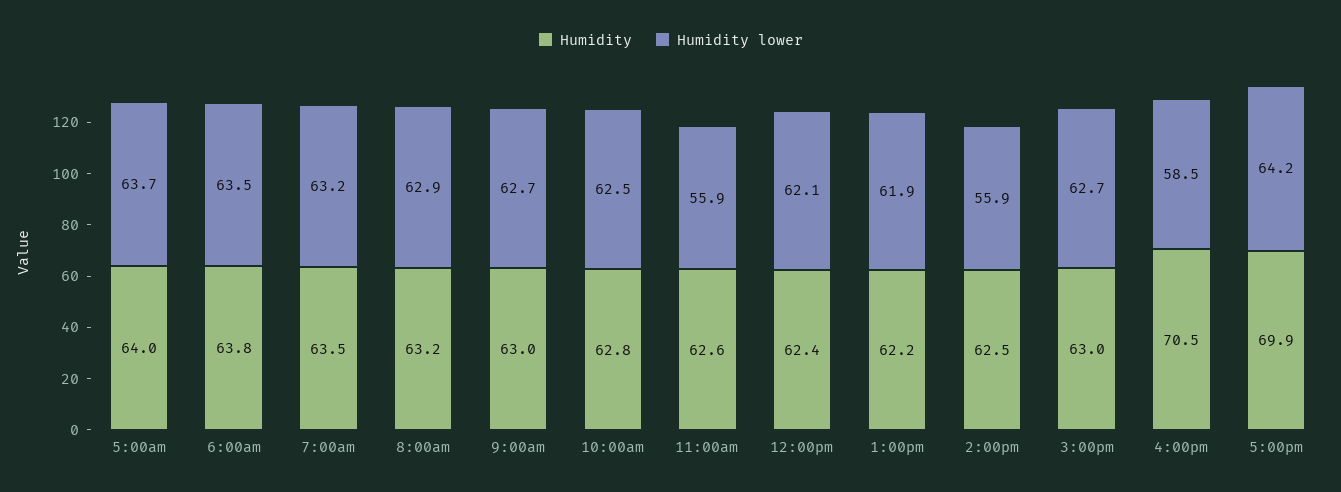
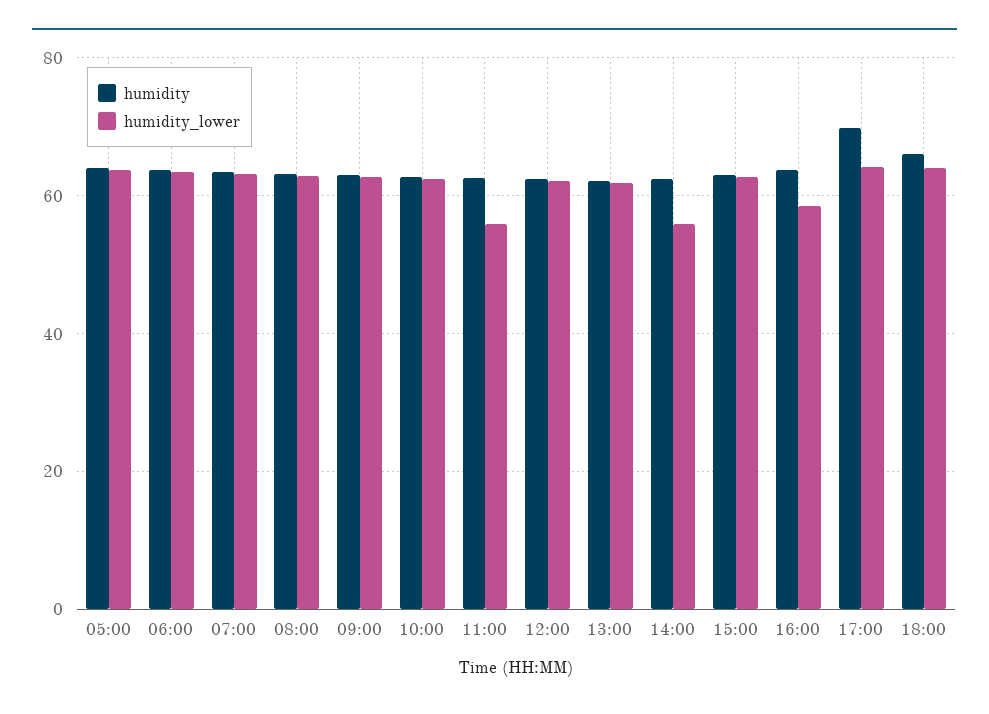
Humidity, 4:00pm: 70.5 -> 64
Humidity, 18:00: none -> 66
Humidity lower, 18:00: none -> 64

